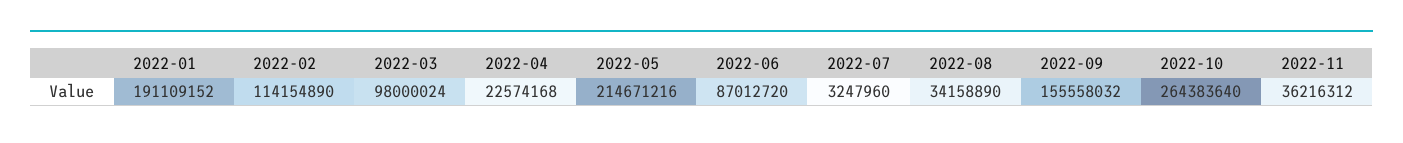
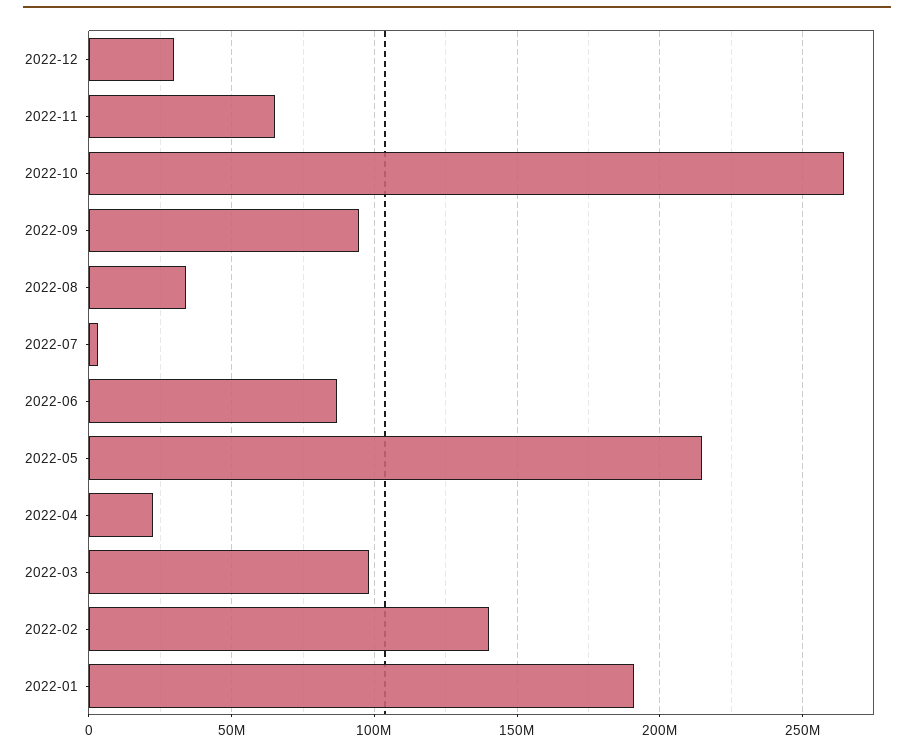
2022-02: 114154890 -> 140000000
2022-09: 155558032 -> 95000000
2022-11: 36216312 -> 65000000
2022-12: none -> 30000000

